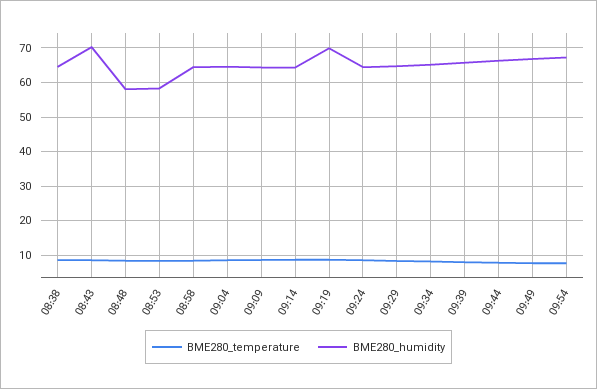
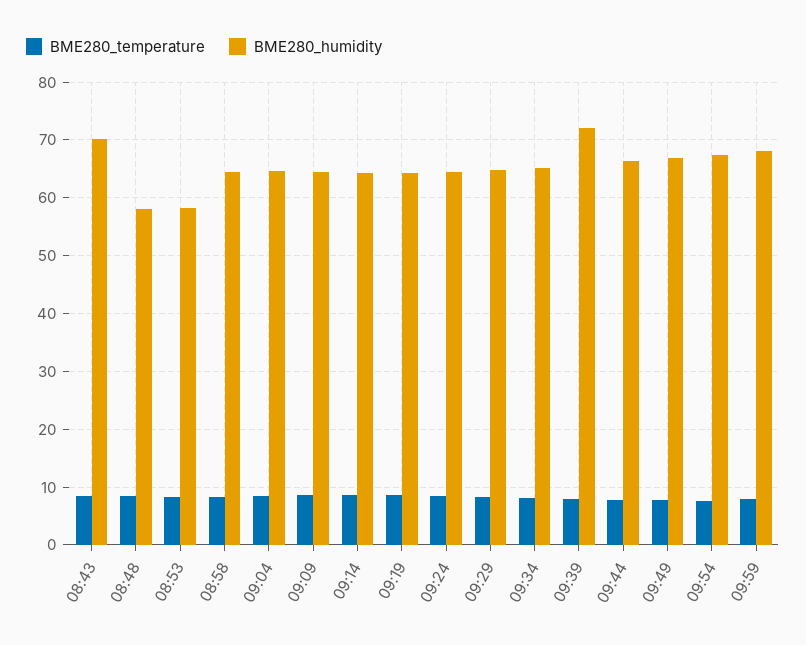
BME280_temperature, 08:38: 8 -> none
BME280_humidity, 08:38: 64 -> none
BME280_humidity, 09:19: 70 -> 64
BME280_humidity, 09:39: 66 -> 72
BME280_temperature, 09:59: none -> 8
BME280_humidity, 09:59: none -> 68

